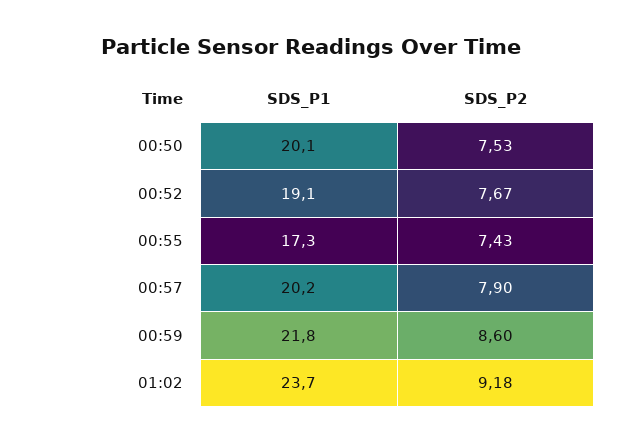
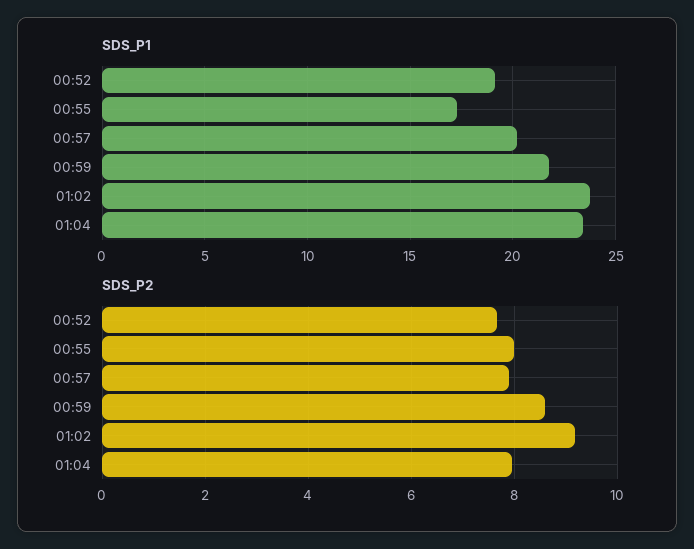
SDS_P1, 00:50: 20.1 -> none
SDS_P2, 00:50: 7.53 -> none
SDS_P2, 00:55: 7.43 -> 8
SDS_P1, 01:04: none -> 23.5
SDS_P2, 01:04: none -> 8

